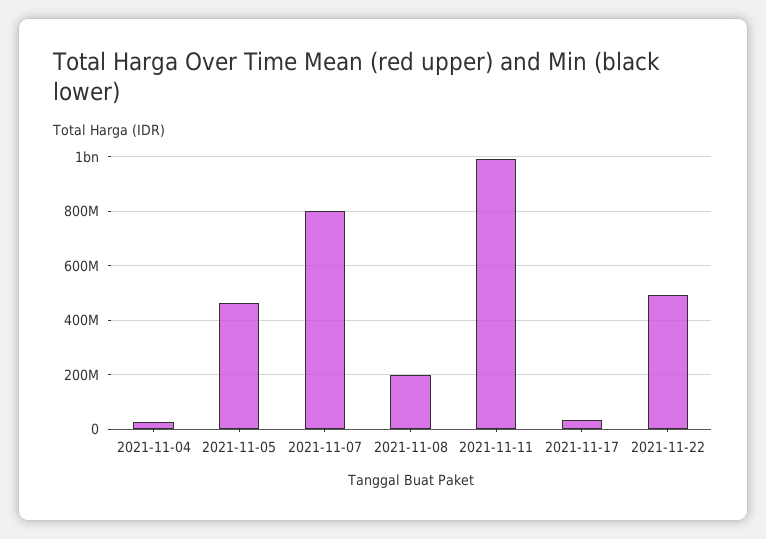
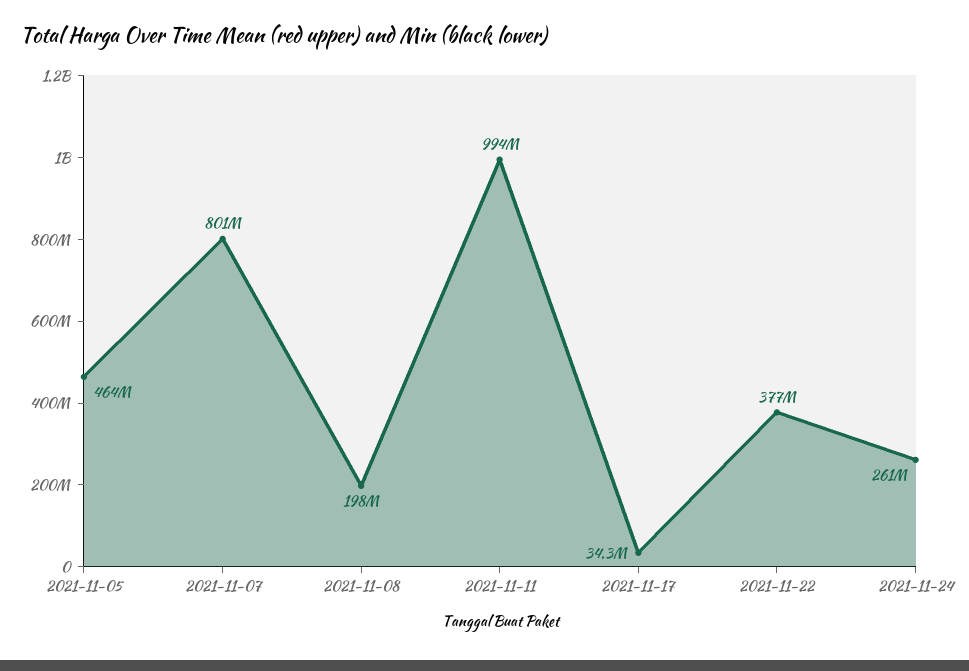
2021-11-04: 25000000 -> none
2021-11-22: 500000000 -> 377000000
2021-11-24: none -> 261000000

